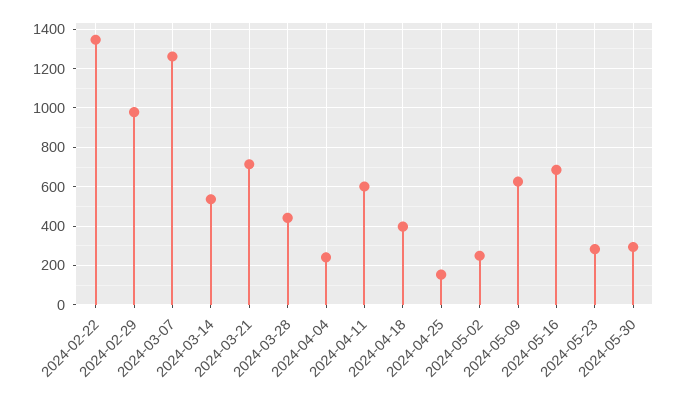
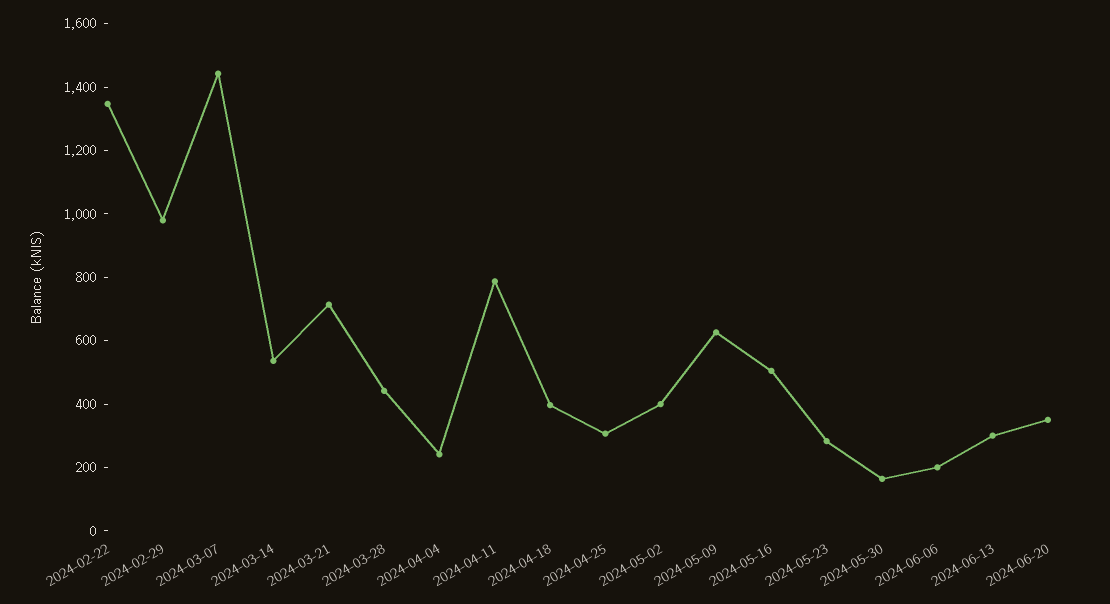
2024-03-07: 1250 -> 1450
2024-04-11: 600 -> 800
2024-04-25: 150 -> 300
2024-05-02: 250 -> 400
2024-05-16: 700 -> 500
2024-05-30: 300 -> 150
2024-06-06: none -> 200
2024-06-13: none -> 300
2024-06-20: none -> 350

